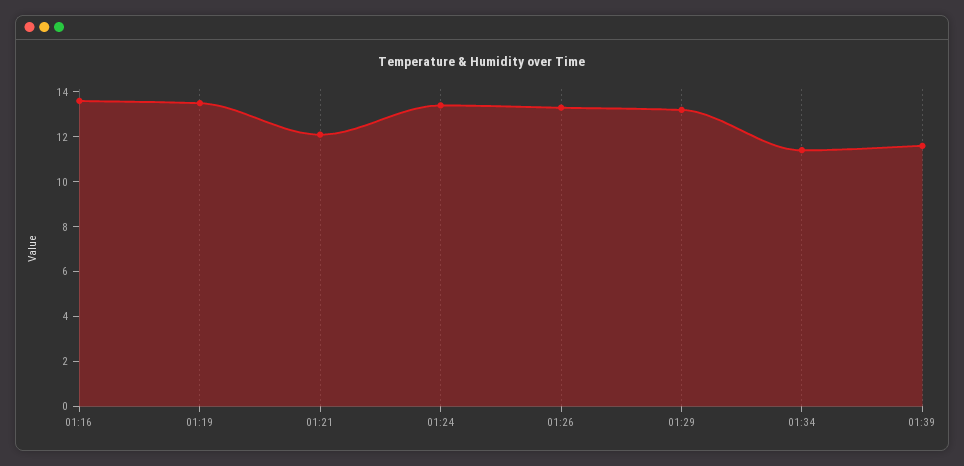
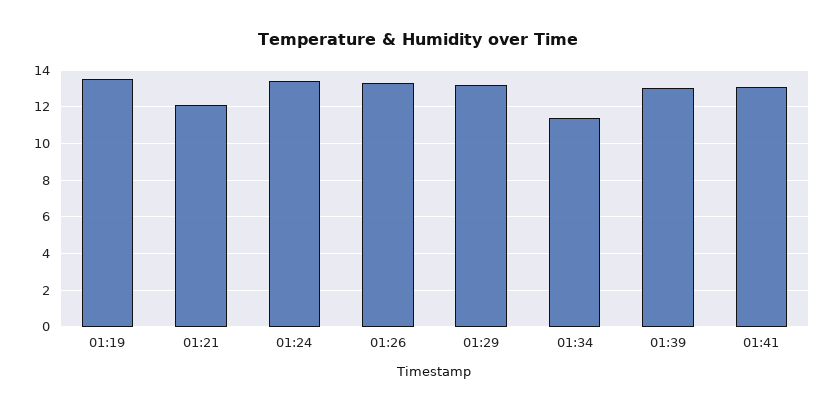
01:16: 13.5 -> none
01:39: 11.5 -> 13
01:41: none -> 13

